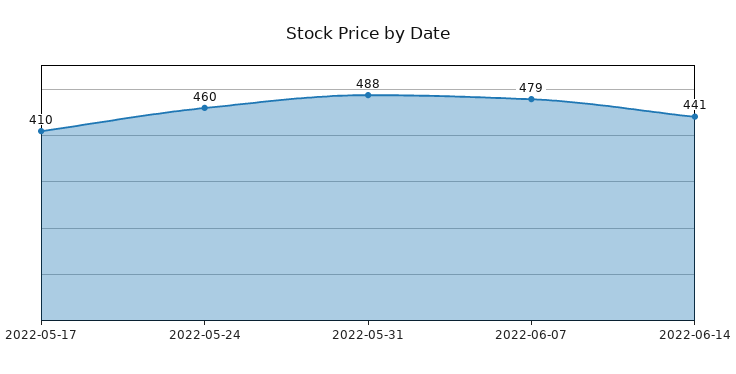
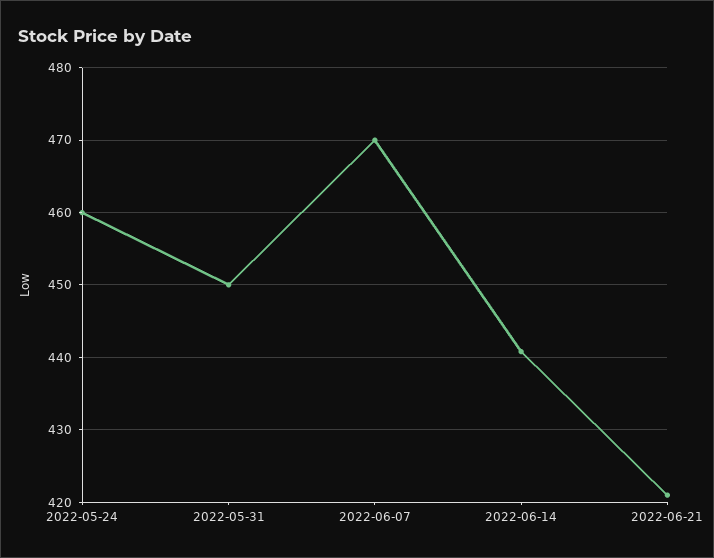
2022-05-17: 410 -> none
2022-05-31: 488 -> 450
2022-06-07: 479 -> 470
2022-06-21: none -> 421

